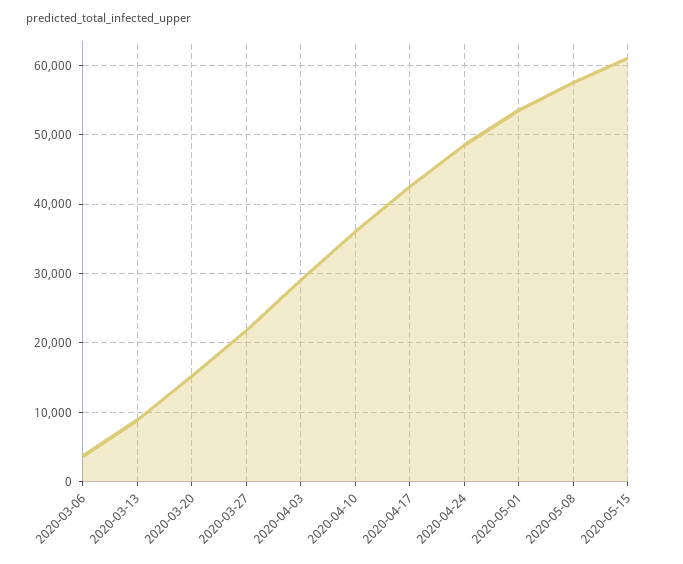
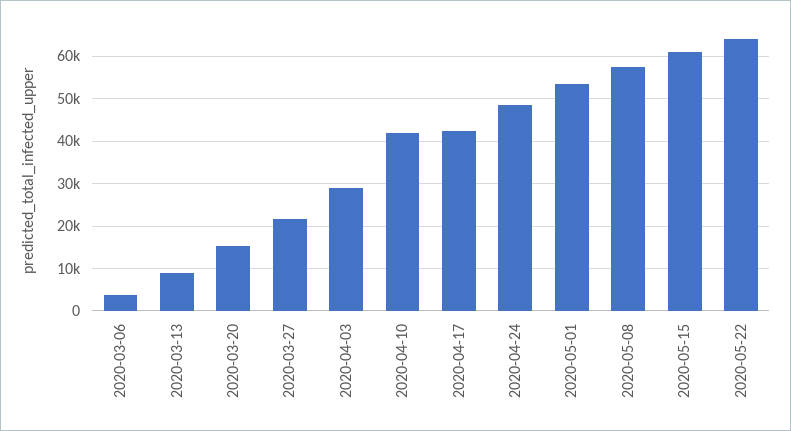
2020-04-10: 36000 -> 42000
2020-05-22: none -> 64000

